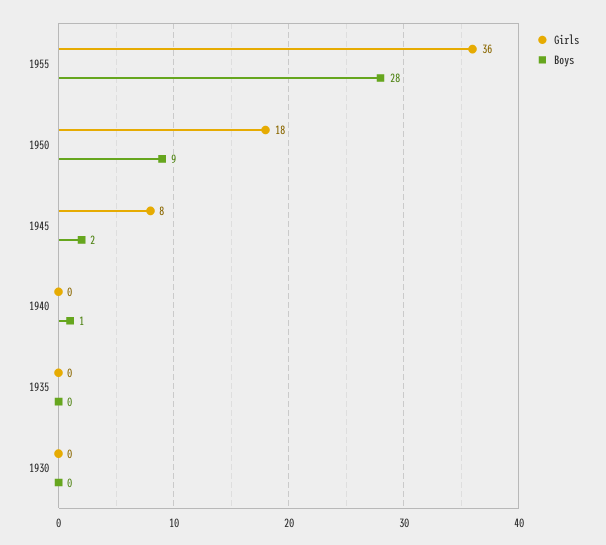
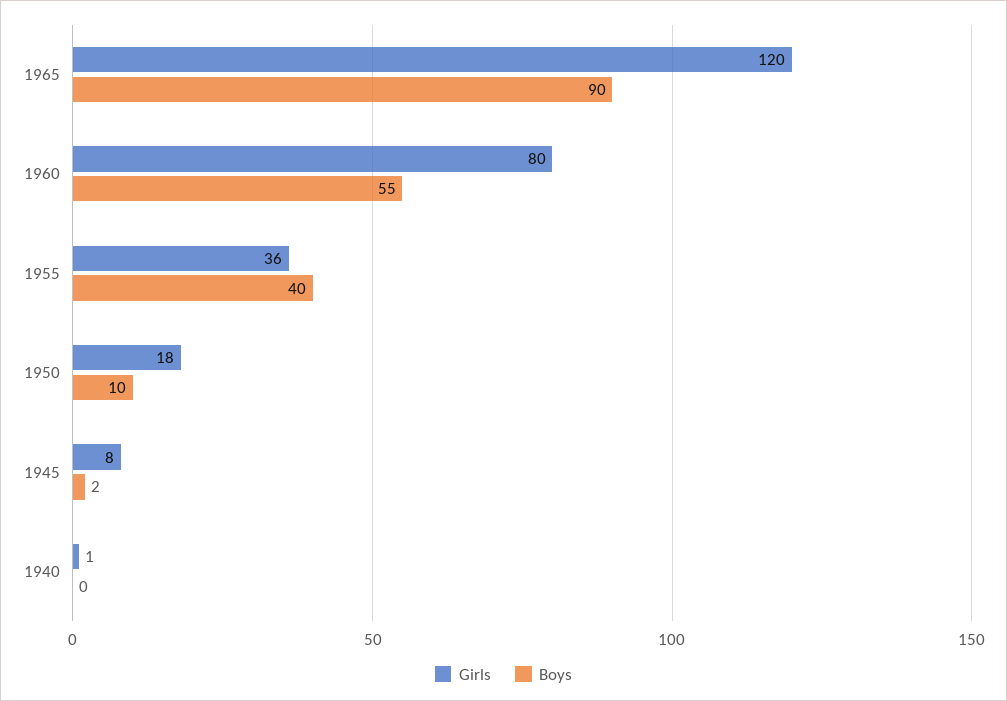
Boys, 1955: 28 -> 40
Boys, 1950: 9 -> 10
Girls, 1940: 0 -> 1
Boys, 1940: 1 -> 0
Girls, 1935: 0 -> none
Boys, 1935: 0 -> none
Girls, 1930: 0 -> none
Boys, 1930: 0 -> none
Girls, 1965: none -> 120
Boys, 1965: none -> 90
Girls, 1960: none -> 80
Boys, 1960: none -> 55

